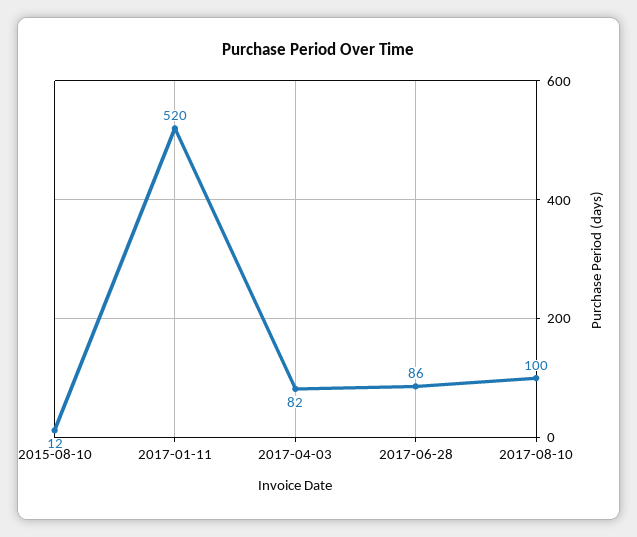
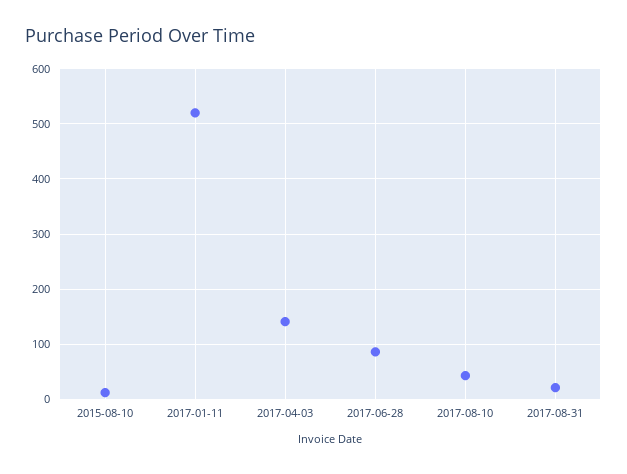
2017-04-03: 82 -> 140
2017-08-10: 100 -> 40
2017-08-31: none -> 20

